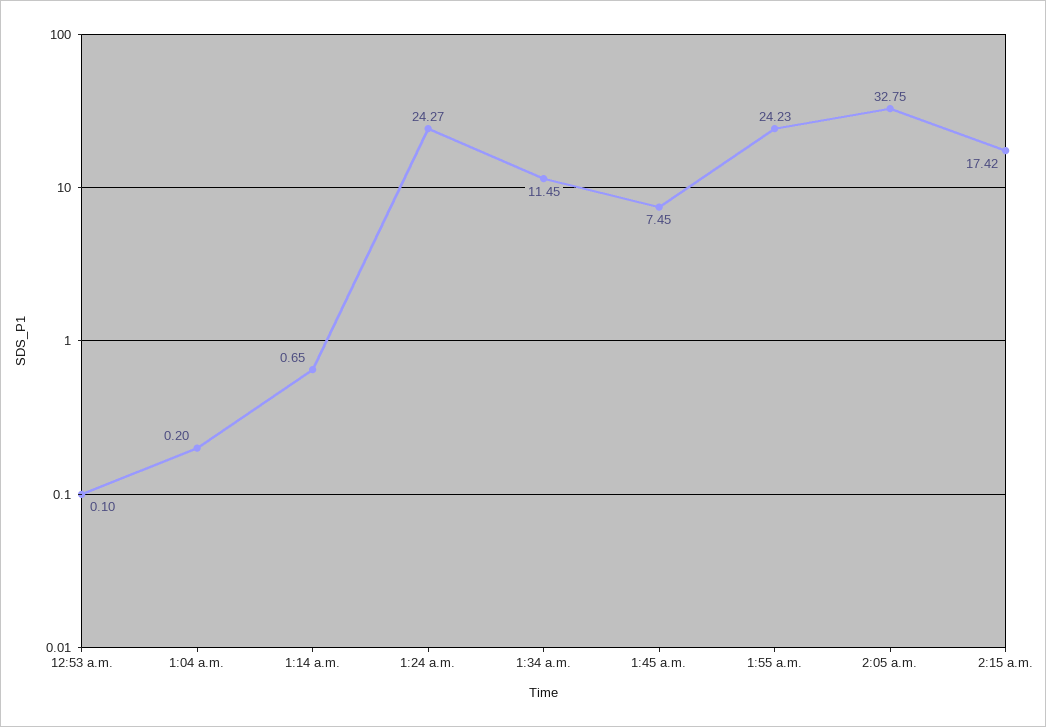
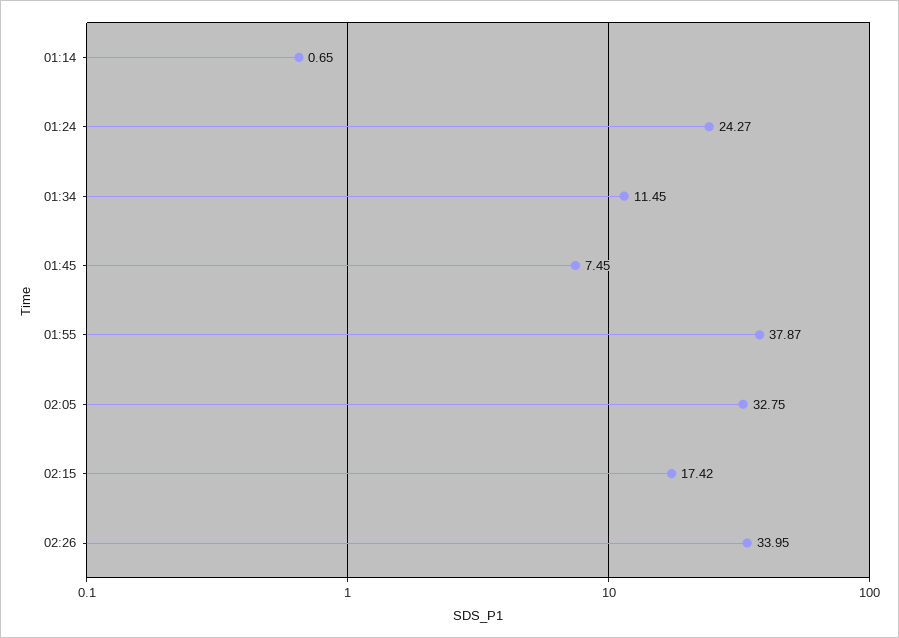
12:53 a.m.: 0.1 -> none
1:04 a.m.: 0.2 -> none
1:55 a.m.: 24.23 -> 37.87
02:26: none -> 33.95

